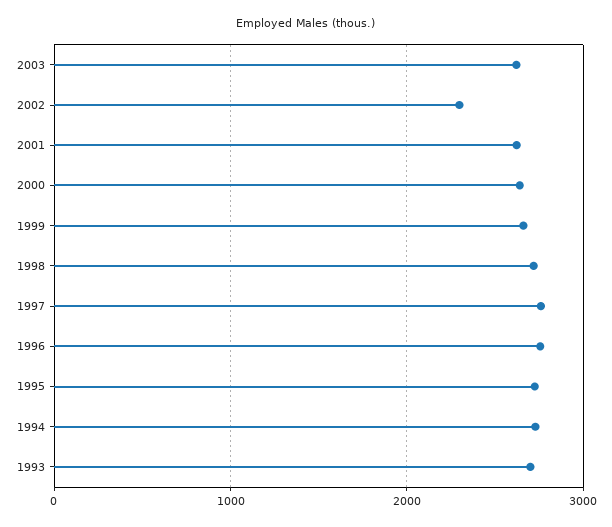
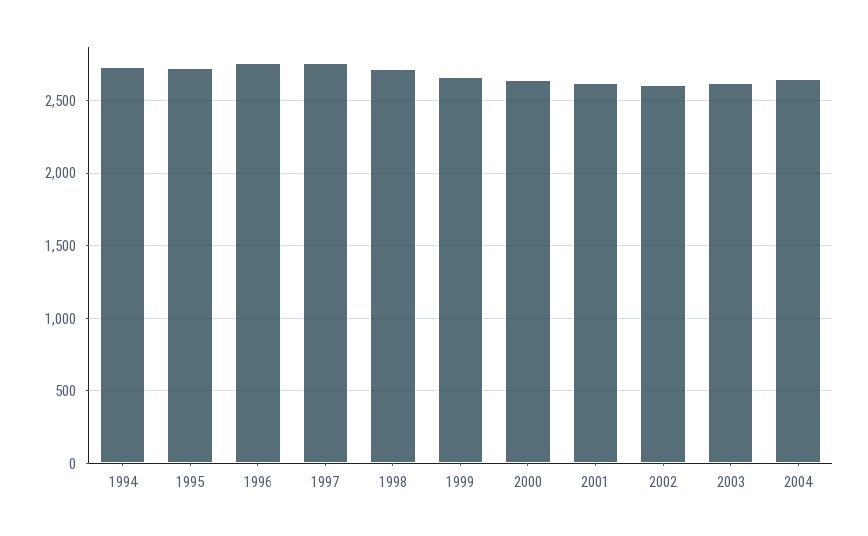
2002: 2300 -> 2600
1993: 2700 -> none
2004: none -> 2650

